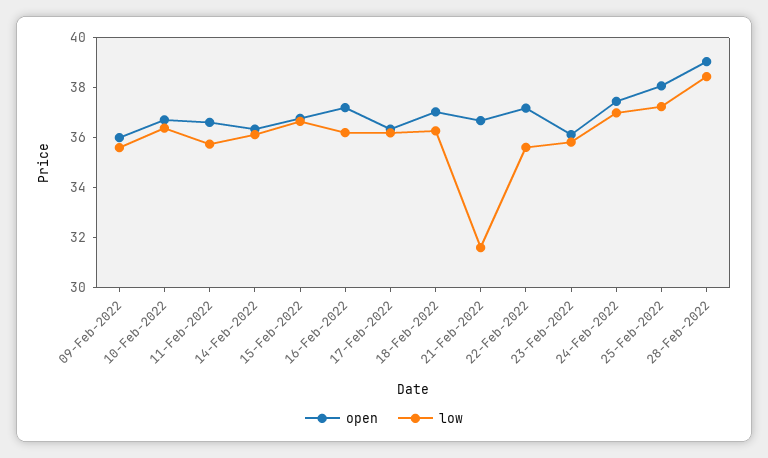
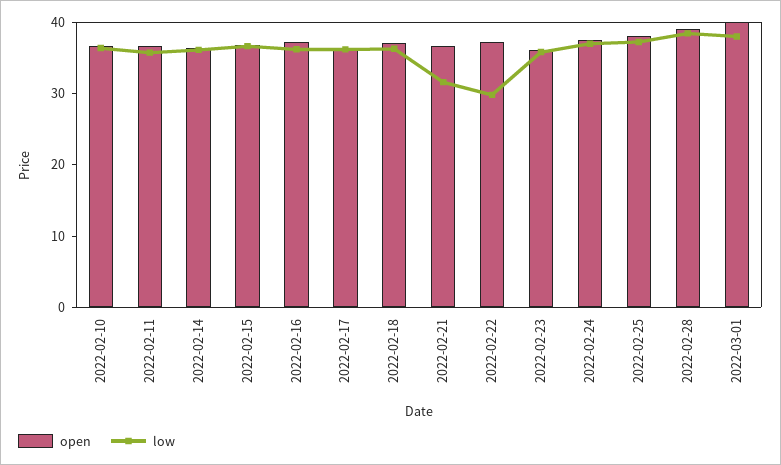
open, 09-Feb-2022: 36 -> none
low, 09-Feb-2022: 35.5 -> none
low, 22-Feb-2022: 35.5 -> 30
open, 2022-03-01: none -> 40
low, 2022-03-01: none -> 38

